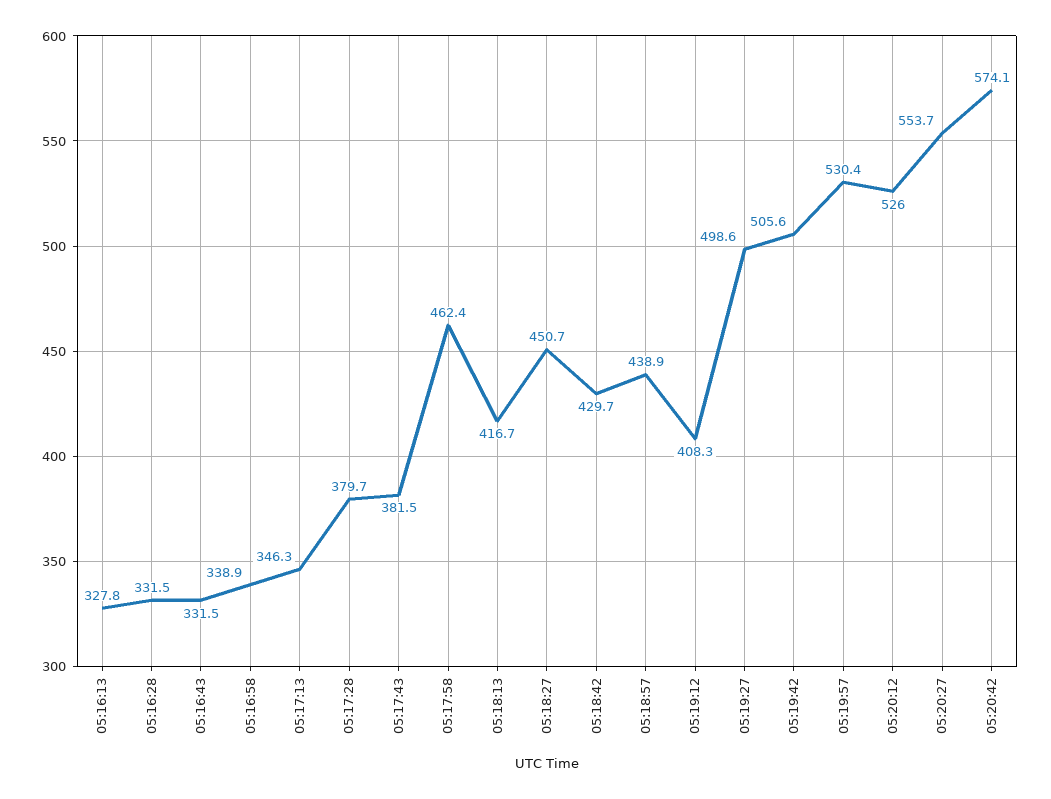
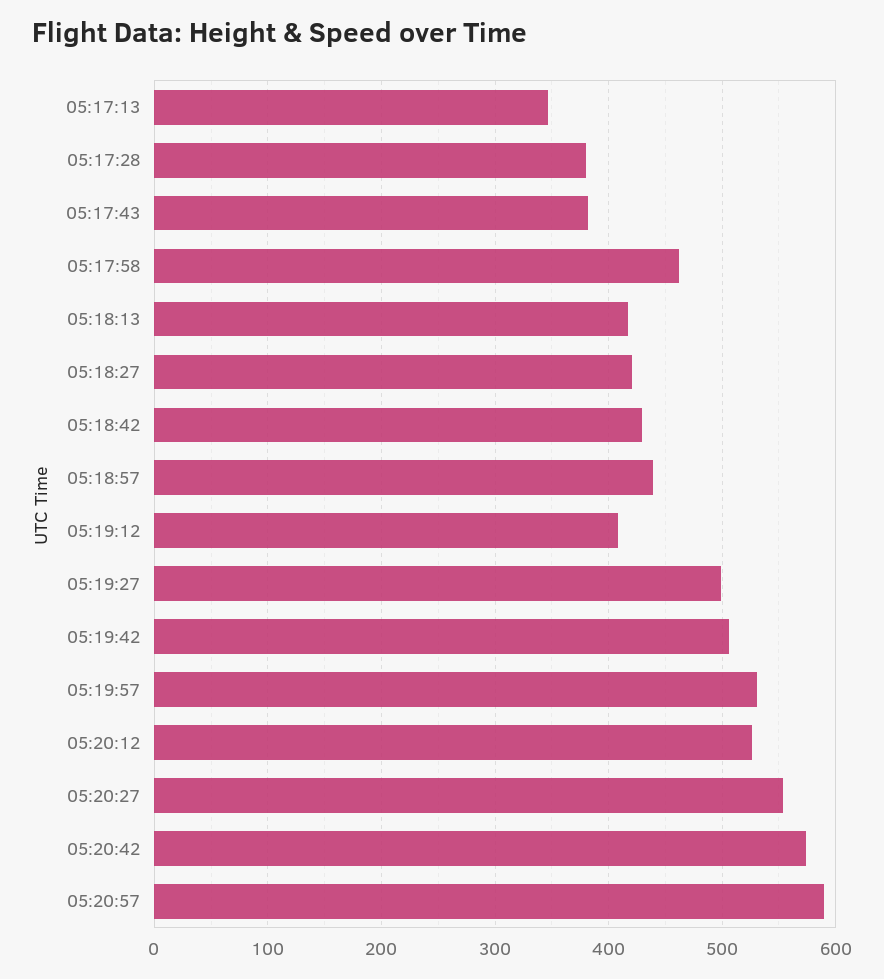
05:16:13: 327.8 -> none
05:16:28: 331.5 -> none
05:16:43: 331.5 -> none
05:16:58: 338.9 -> none
05:18:27: 450.7 -> 420
05:20:57: none -> 590

